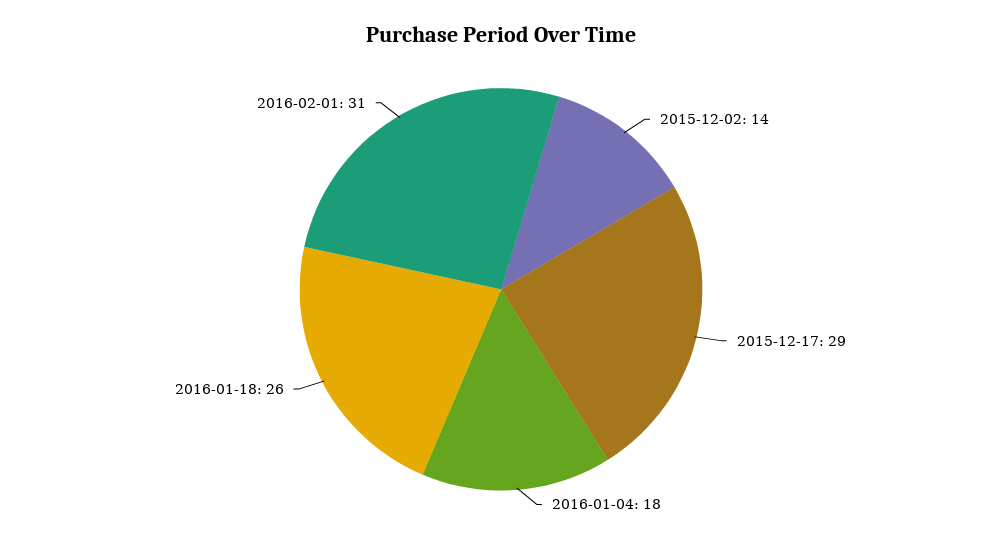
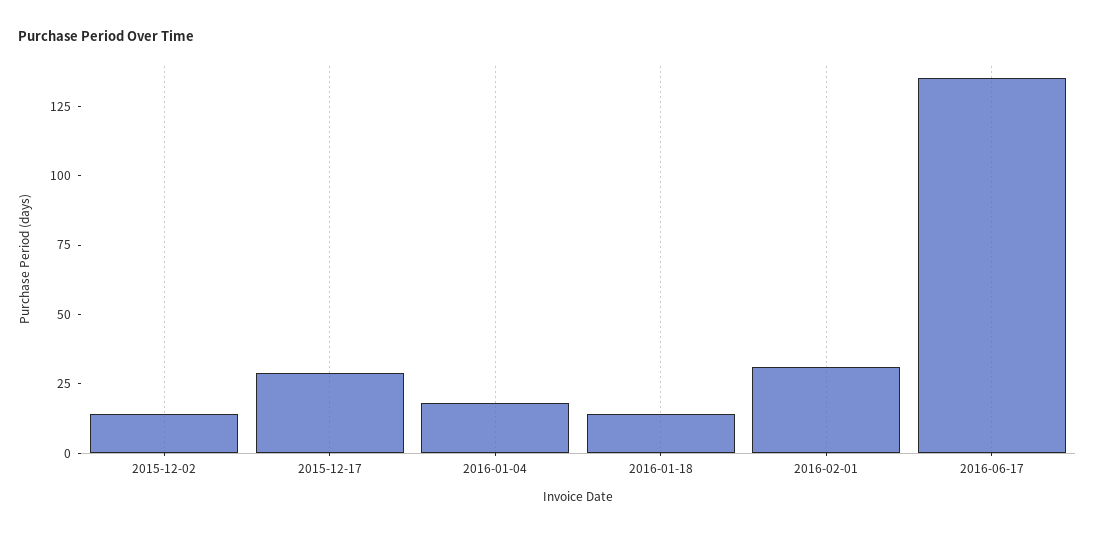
2016-01-18: 26 -> 15
2016-06-17: none -> 135

